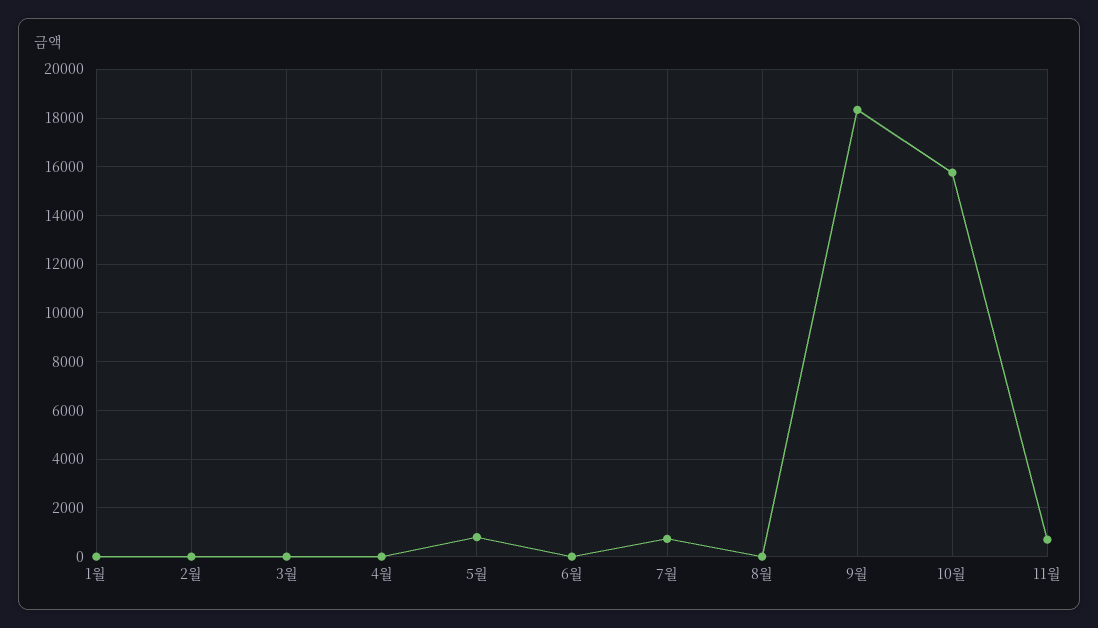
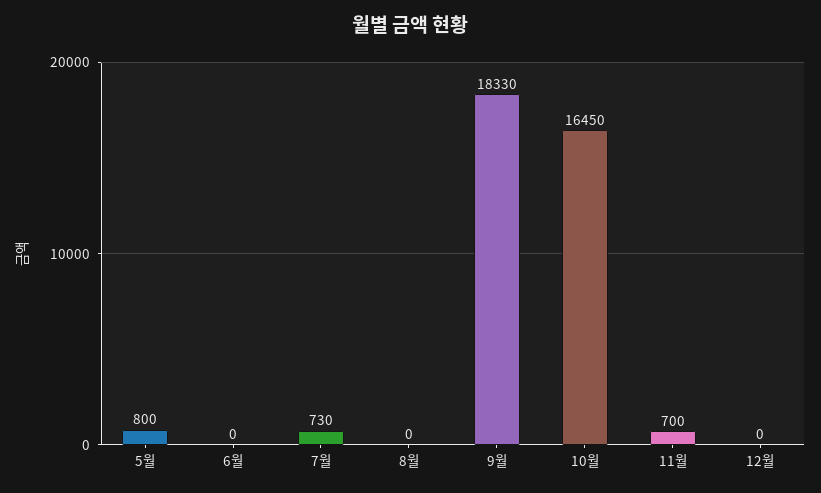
1월: 0 -> none
2월: 0 -> none
3월: 0 -> none
4월: 0 -> none
10월: 15750 -> 16450
12월: none -> 0

